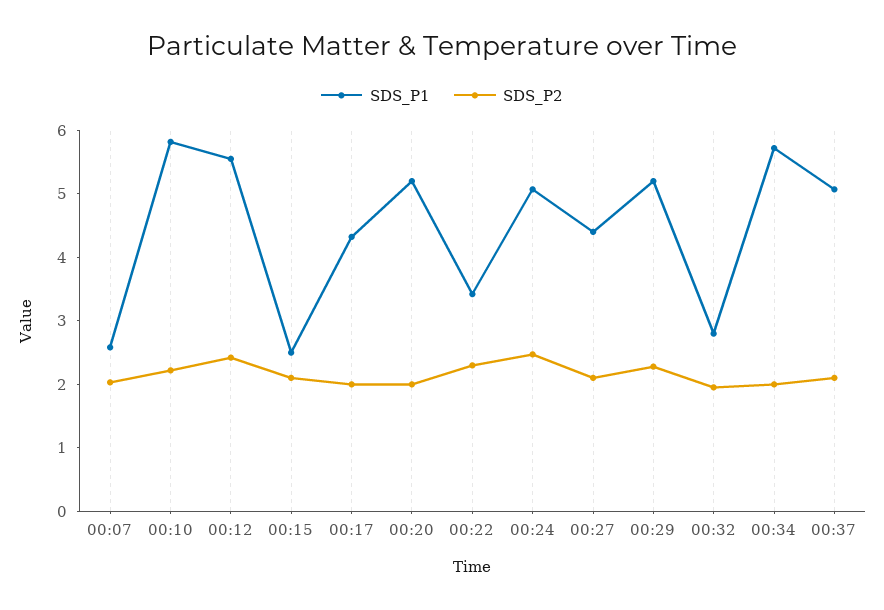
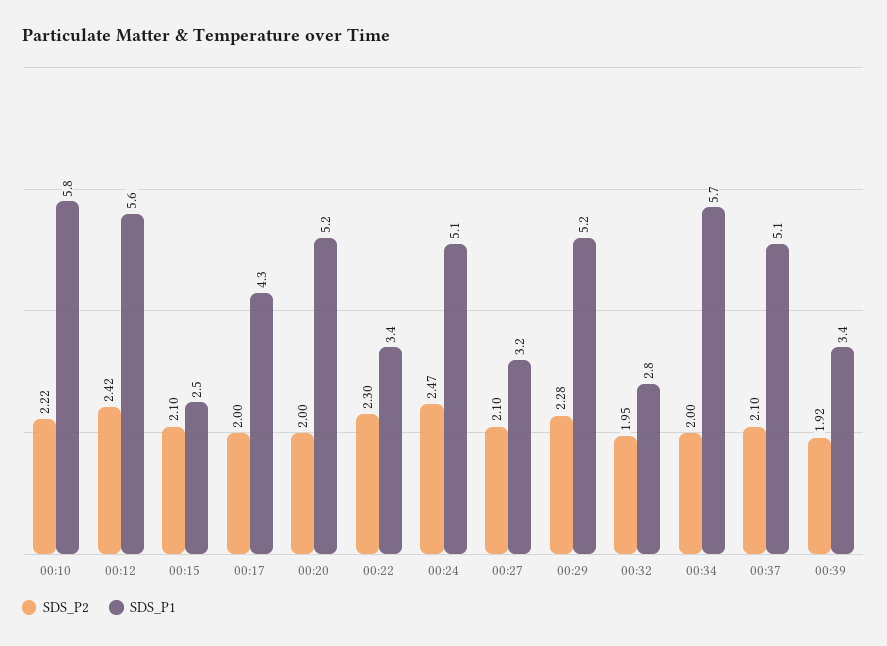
SDS_P1, 00:07: 2.6 -> none
SDS_P2, 00:07: 2 -> none
SDS_P1, 00:27: 4.4 -> 3.2
SDS_P2, 00:39: none -> 1.92
SDS_P1, 00:39: none -> 3.4

